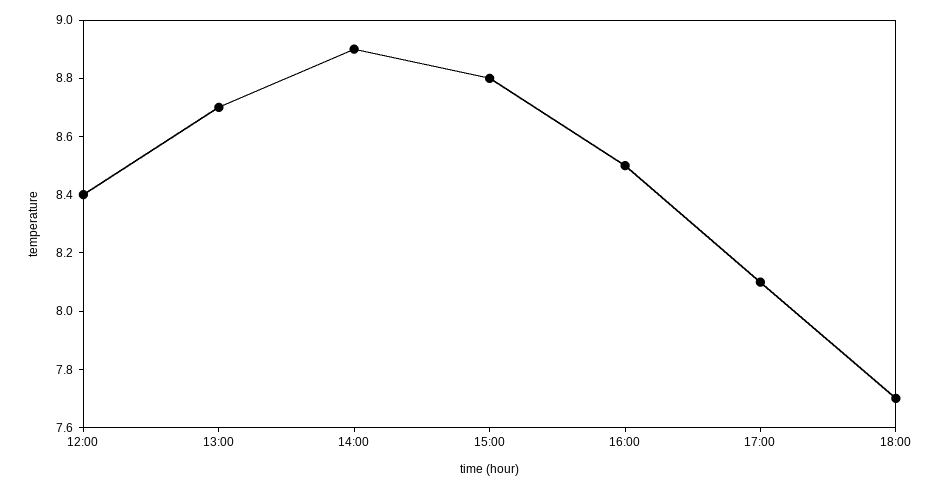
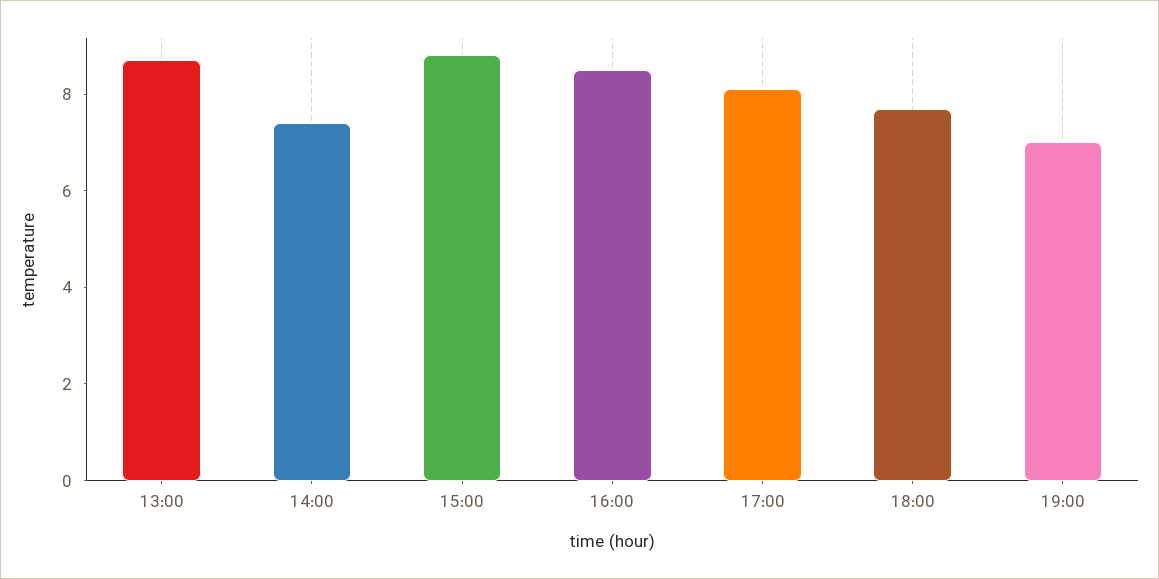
12:00: 8.4 -> none
14:00: 8.9 -> 7.5
19:00: none -> 7

